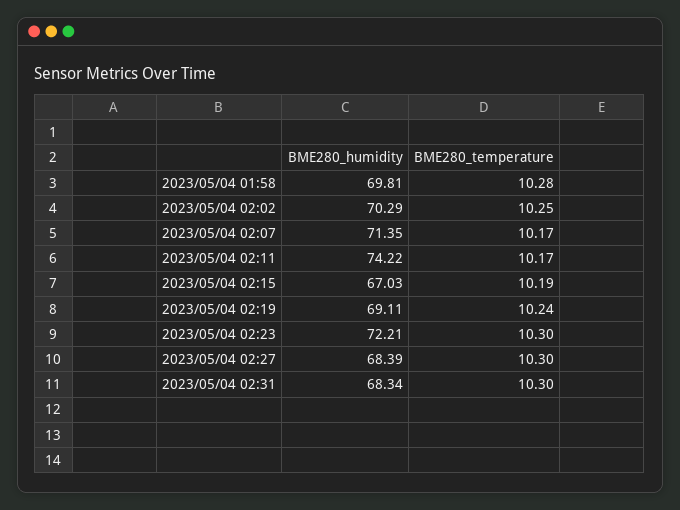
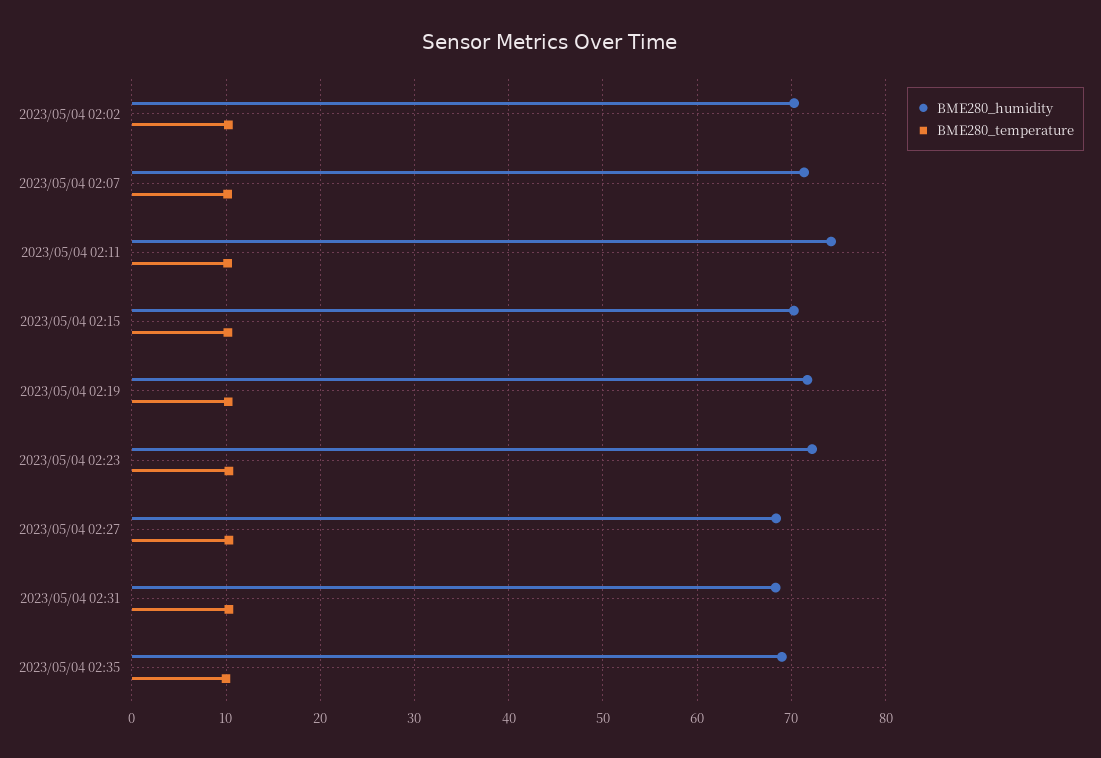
BME280_humidity, 2023/05/04 01:58: 69.81 -> none
BME280_temperature, 2023/05/04 01:58: 10.28 -> none
BME280_humidity, 2023/05/04 02:15: 67.03 -> 70
BME280_humidity, 2023/05/04 02:19: 69.11 -> 72
BME280_humidity, 2023/05/04 02:35: none -> 69
BME280_temperature, 2023/05/04 02:35: none -> 10

